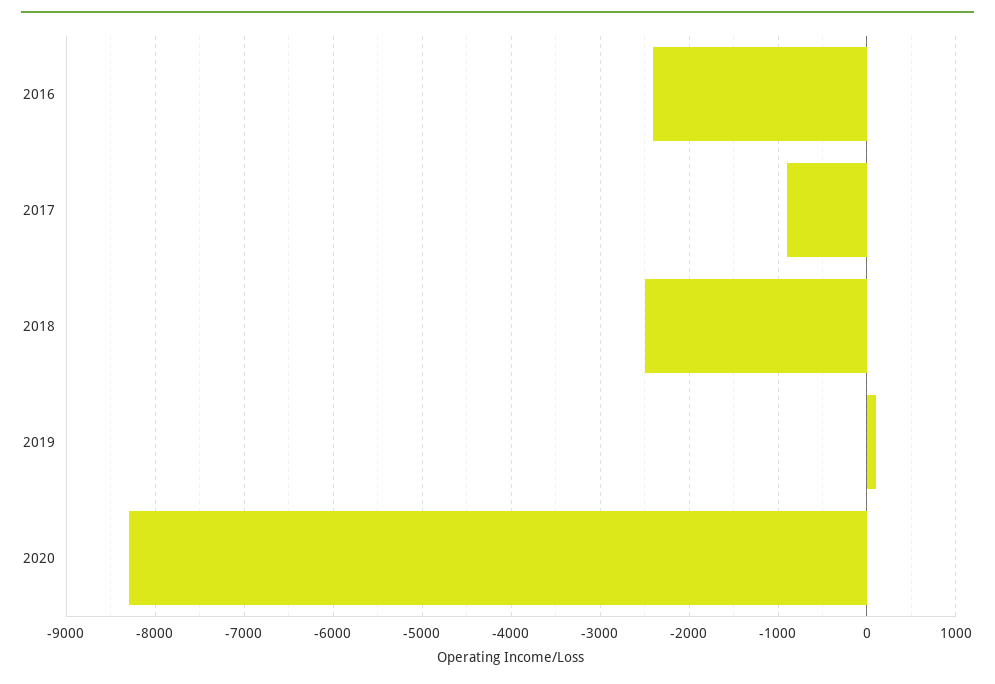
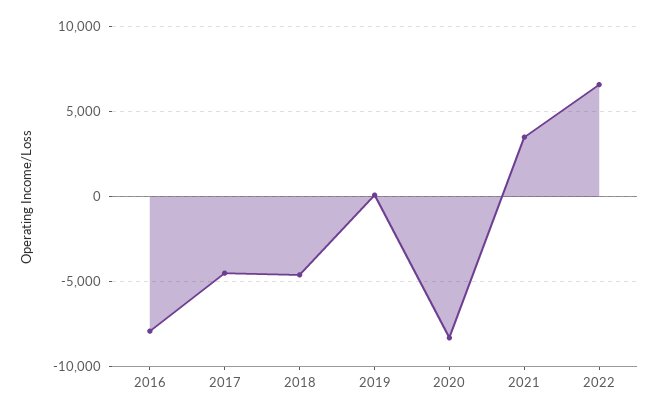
2016: -2400 -> -8000
2017: -900 -> -4500
2018: -2500 -> -4500
2021: none -> 3500
2022: none -> 6500

